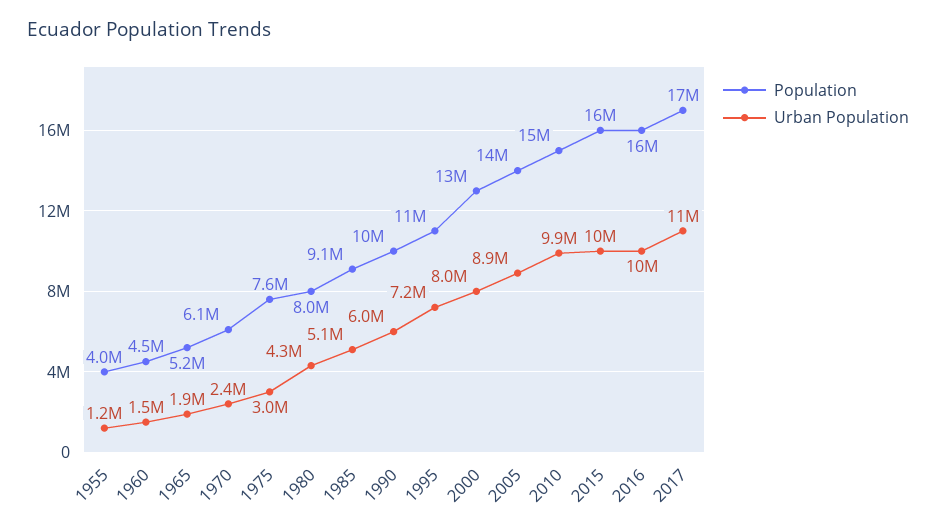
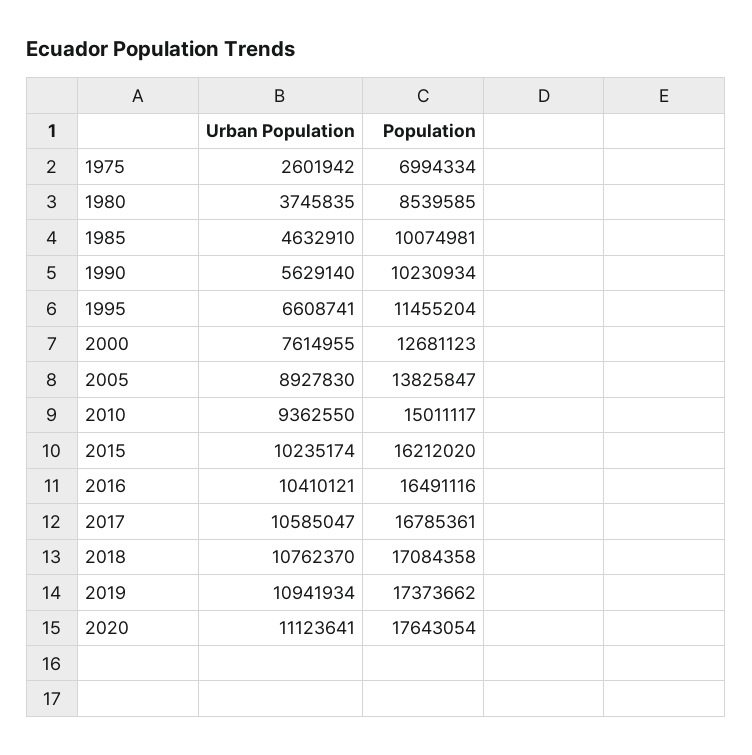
Population, 1955: 4000000 -> none
Urban Population, 1955: 1200000 -> none
Population, 1960: 4500000 -> none
Urban Population, 1960: 1500000 -> none
Population, 1965: 5200000 -> none
Urban Population, 1965: 1900000 -> none
Population, 1970: 6100000 -> none
Urban Population, 1970: 2400000 -> none
Population, 1975: 7600000 -> 6994334
Urban Population, 1975: 3000000 -> 2601942
Population, 1980: 8000000 -> 8539585
Urban Population, 1980: 4300000 -> 3745835
Population, 1985: 9100000 -> 10074981
Urban Population, 1985: 5100000 -> 4632910
Urban Population, 1990: 6000000 -> 5629140
Urban Population, 1995: 7200000 -> 6608741
Urban Population, 2000: 8000000 -> 7614955
Urban Population, 2010: 9900000 -> 9362550
Urban Population, 2018: none -> 10762370
Population, 2018: none -> 17084358
Urban Population, 2019: none -> 10941934
Population, 2019: none -> 17373662
Urban Population, 2020: none -> 11123641
Population, 2020: none -> 17643054

